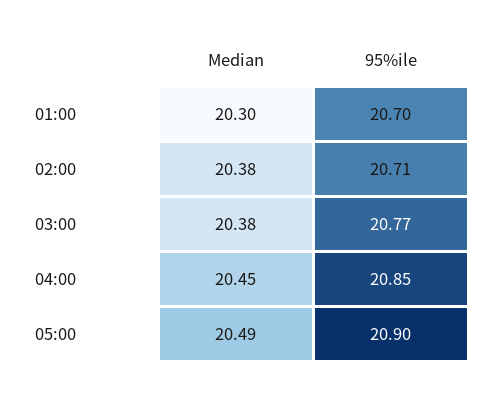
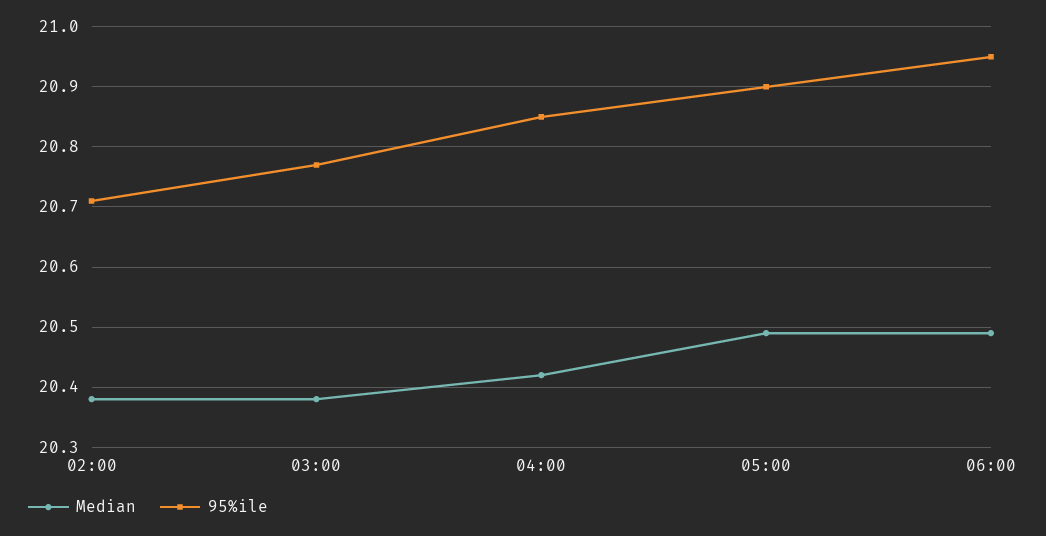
Median, 01:00: 20.3 -> none
95%ile, 01:00: 20.7 -> none
Median, 04:00: 20.45 -> 20.42
Median, 06:00: none -> 20.49
95%ile, 06:00: none -> 20.95

